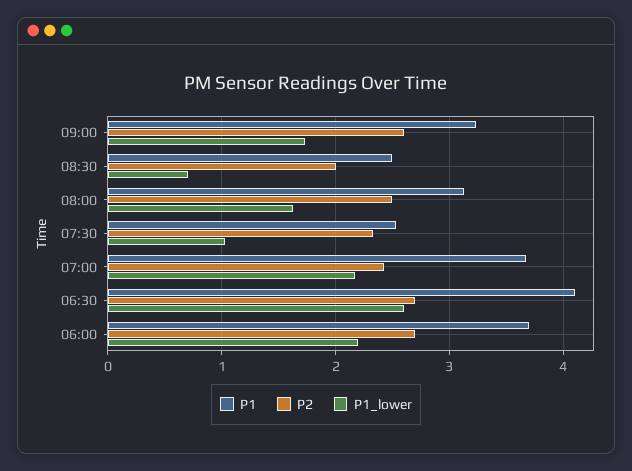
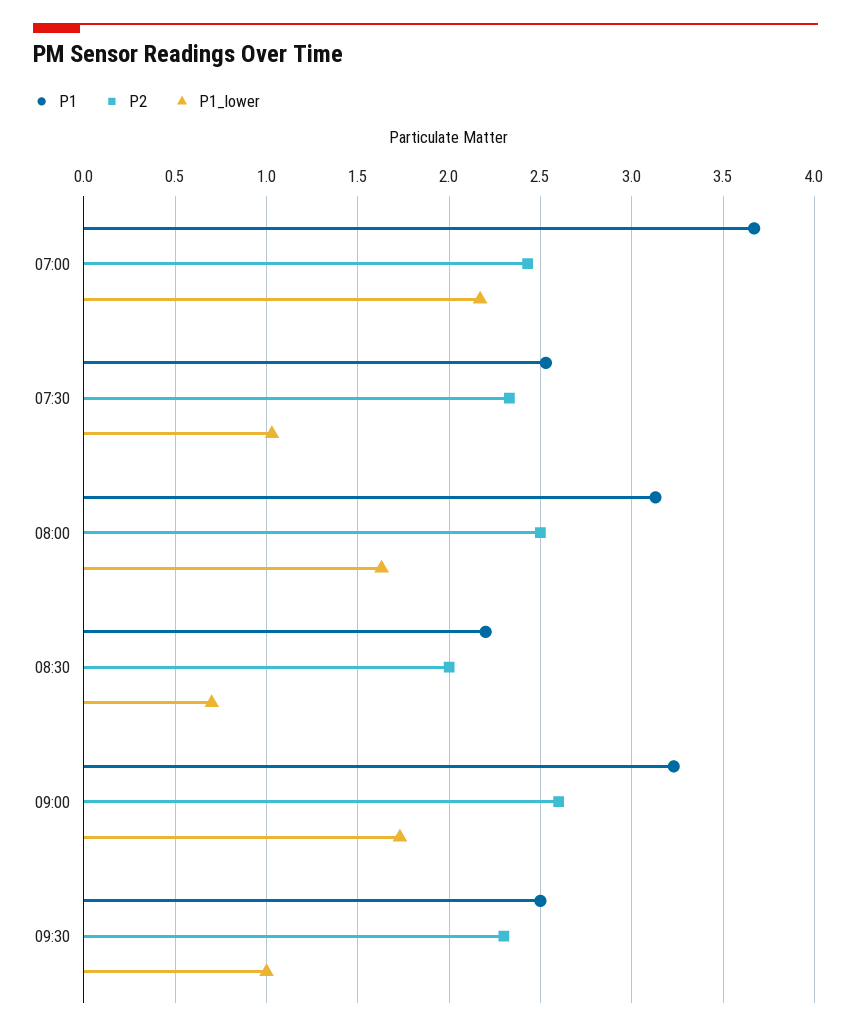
P1, 08:30: 2.5 -> 2.2
P1, 06:30: 4.1 -> none
P2, 06:30: 2.7 -> none
P1_lower, 06:30: 2.6 -> none
P1, 06:00: 3.7 -> none
P2, 06:00: 2.7 -> none
P1_lower, 06:00: 2.2 -> none
P1, 09:30: none -> 2.5
P2, 09:30: none -> 2.3
P1_lower, 09:30: none -> 1

